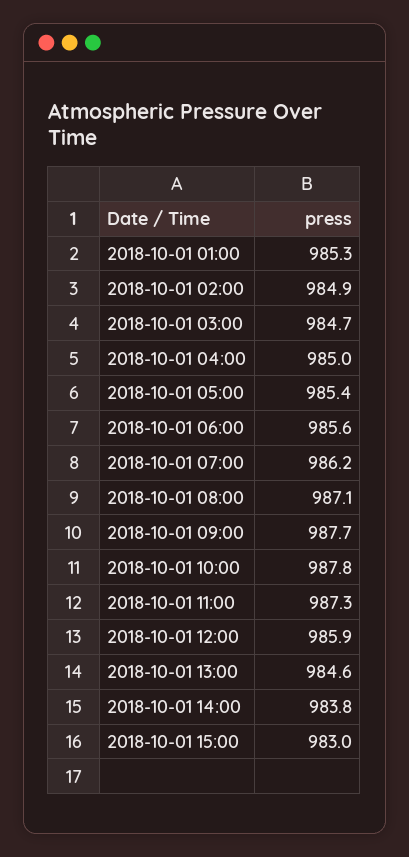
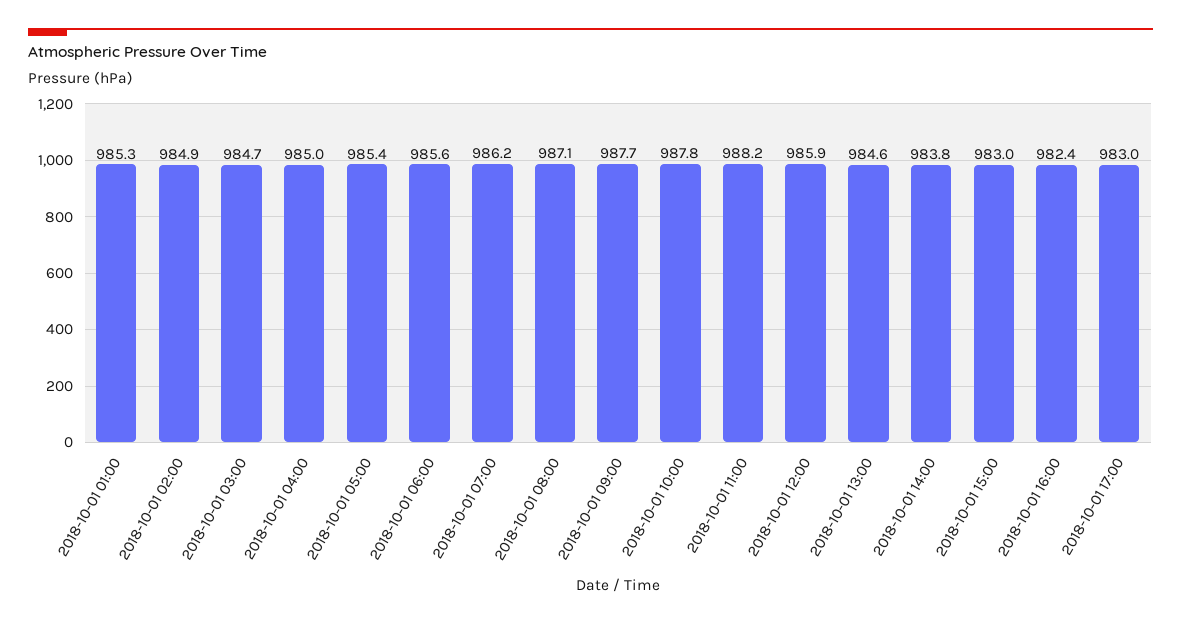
2018-10-01 11:00: 987.3 -> 988.2
2018-10-01 16:00: none -> 982.4
2018-10-01 17:00: none -> 983

